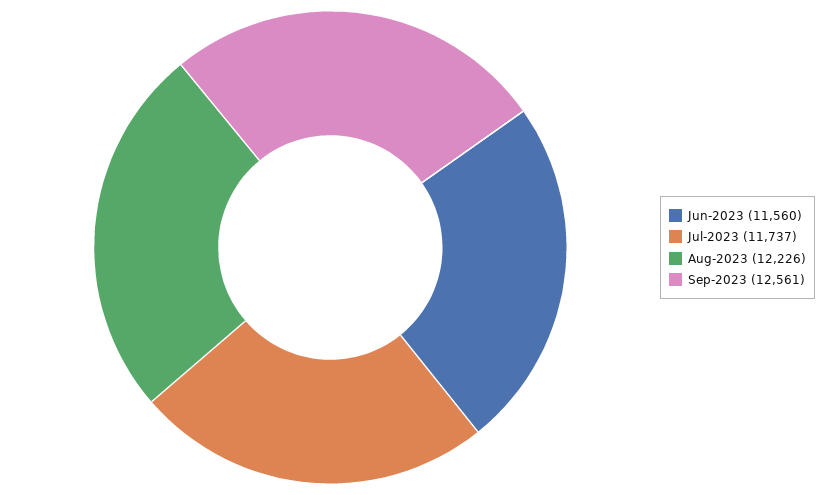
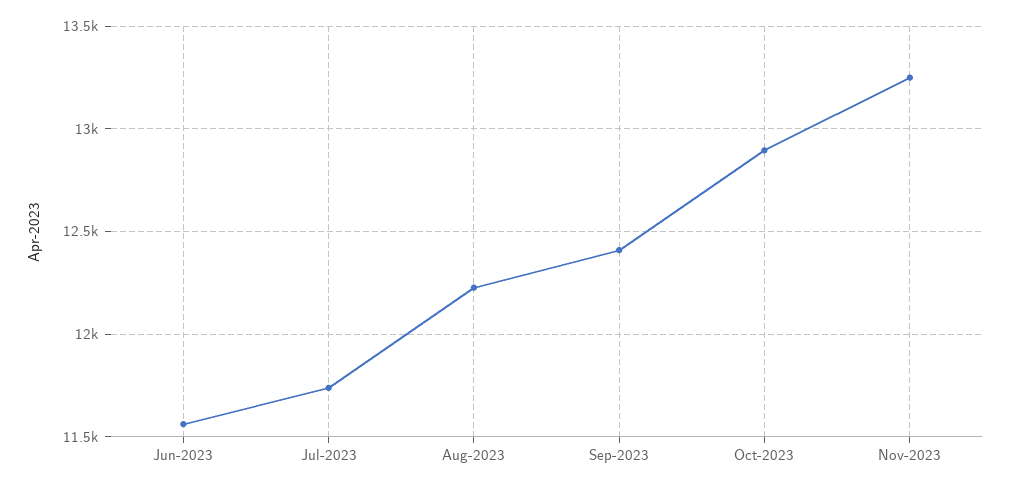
Sep-2023: 12561 -> 12400
Oct-2023: none -> 12900
Nov-2023: none -> 13250

